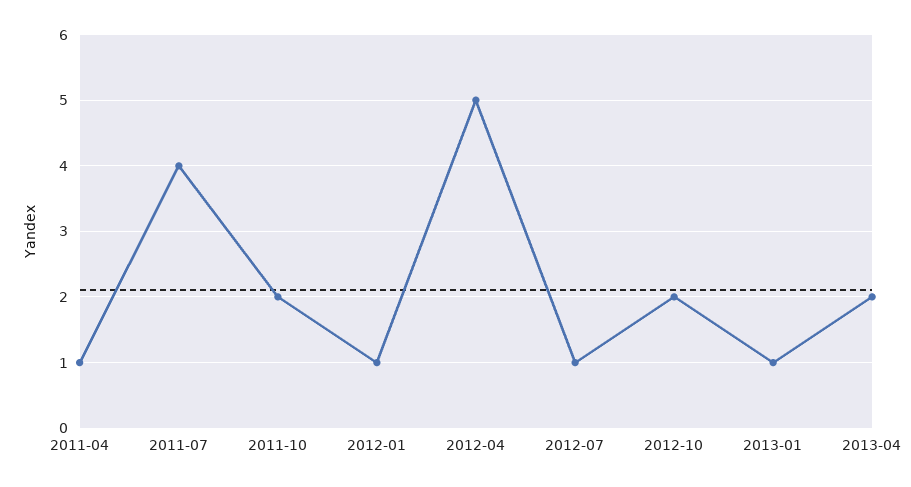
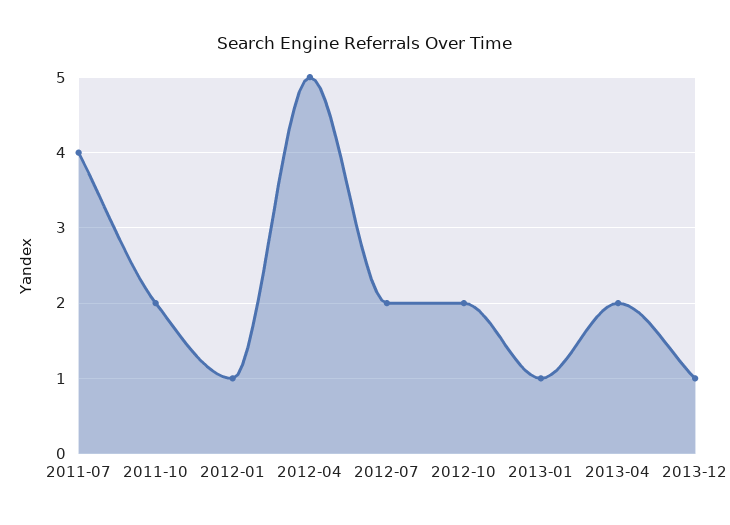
2011-04: 1 -> none
2012-07: 1 -> 2
2013-12: none -> 1

